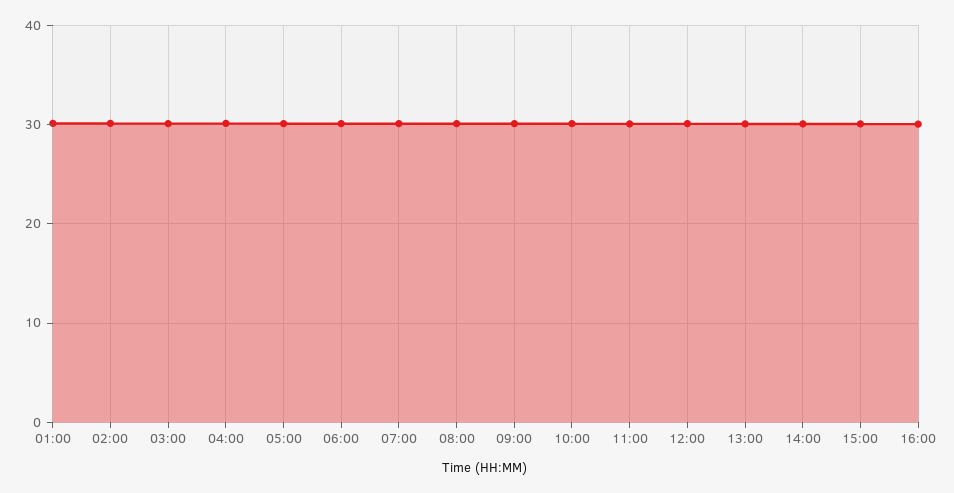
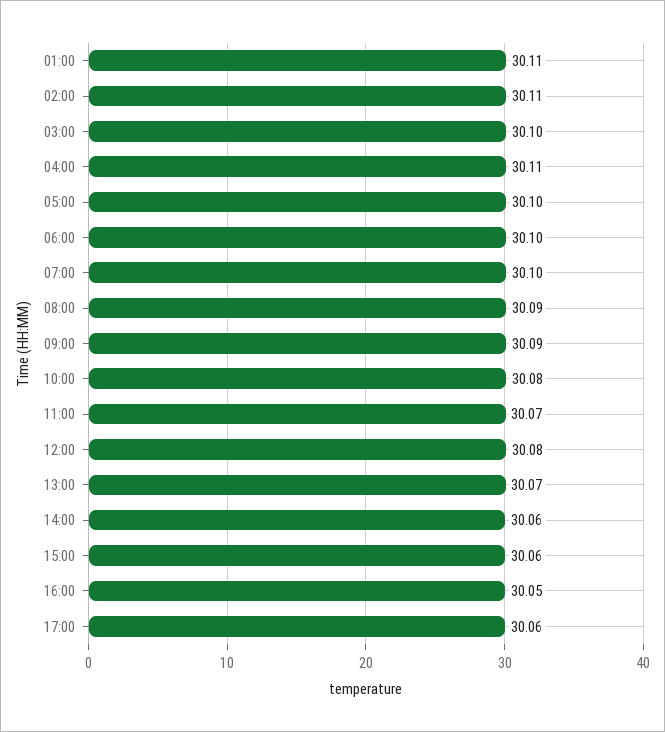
17:00: none -> 30.06

